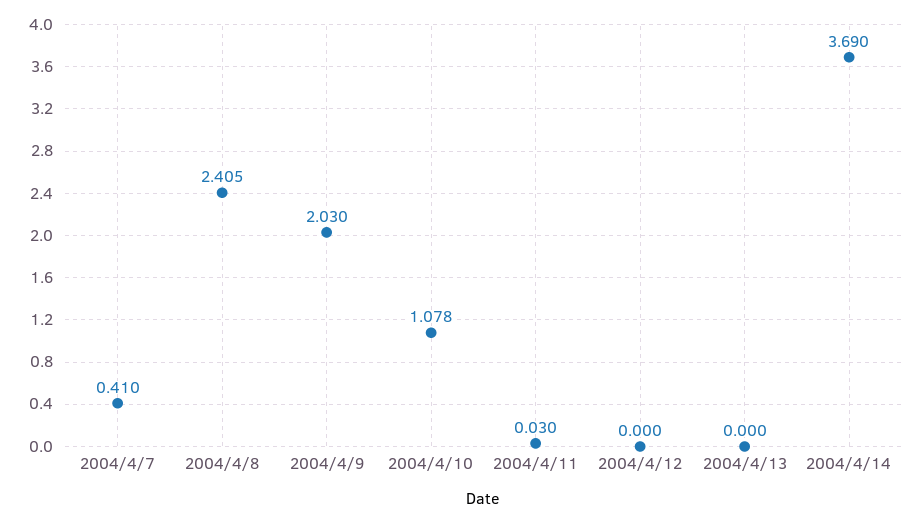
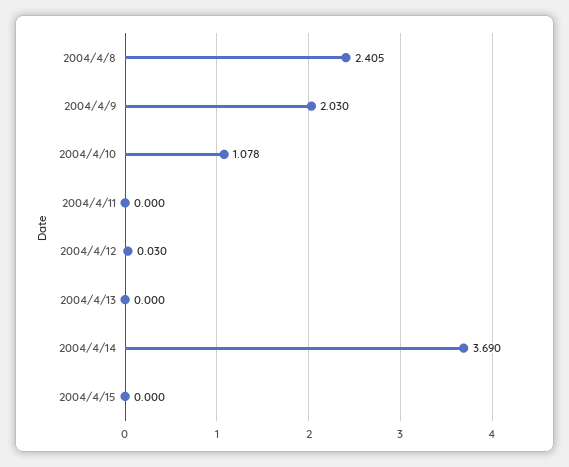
2004/4/7: 0.41 -> none
2004/4/11: 0.03 -> 0
2004/4/12: 0 -> 0.03
2004/4/15: none -> 0

